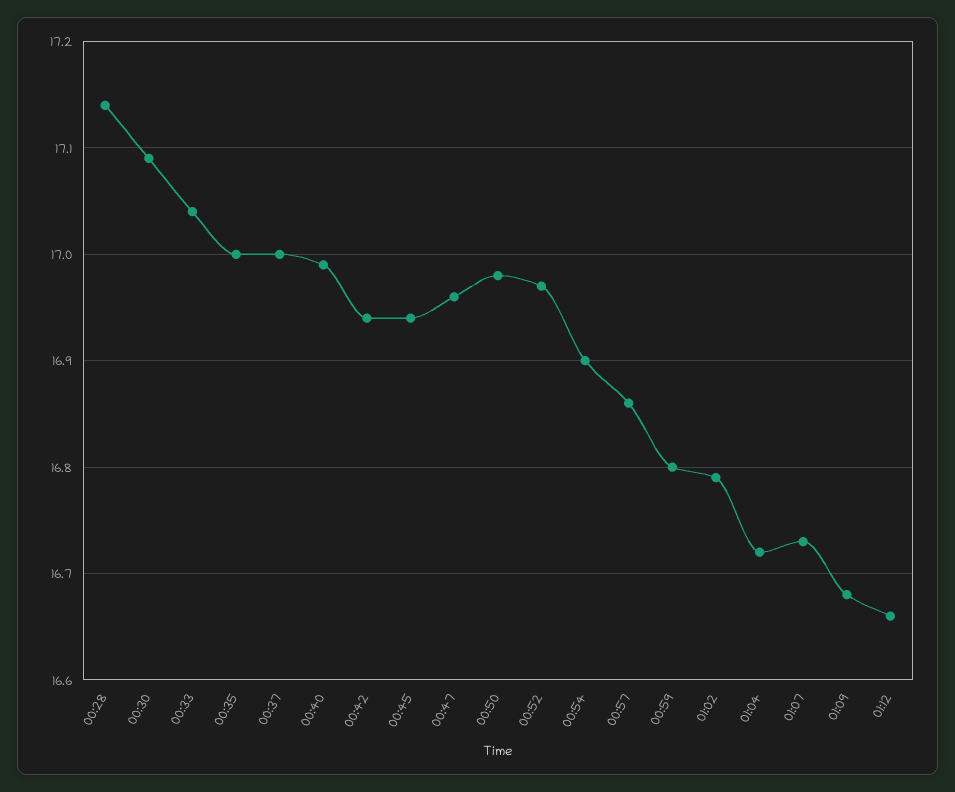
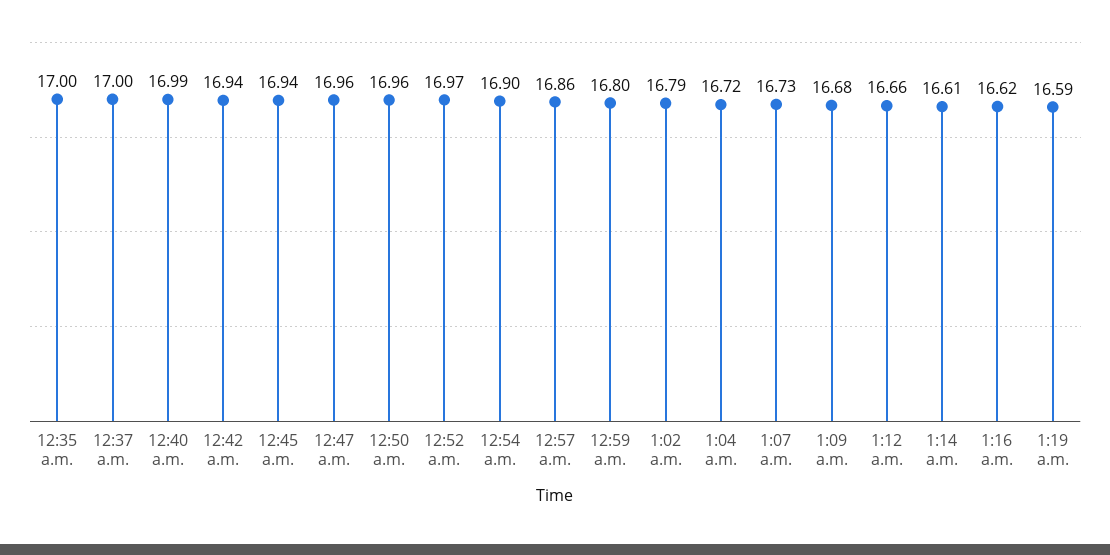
00:28: 17.14 -> none
00:30: 17.09 -> none
00:33: 17.04 -> none
00:50: 16.98 -> 16.96
1:14 a.m.: none -> 16.61
1:16 a.m.: none -> 16.62
1:19 a.m.: none -> 16.59

